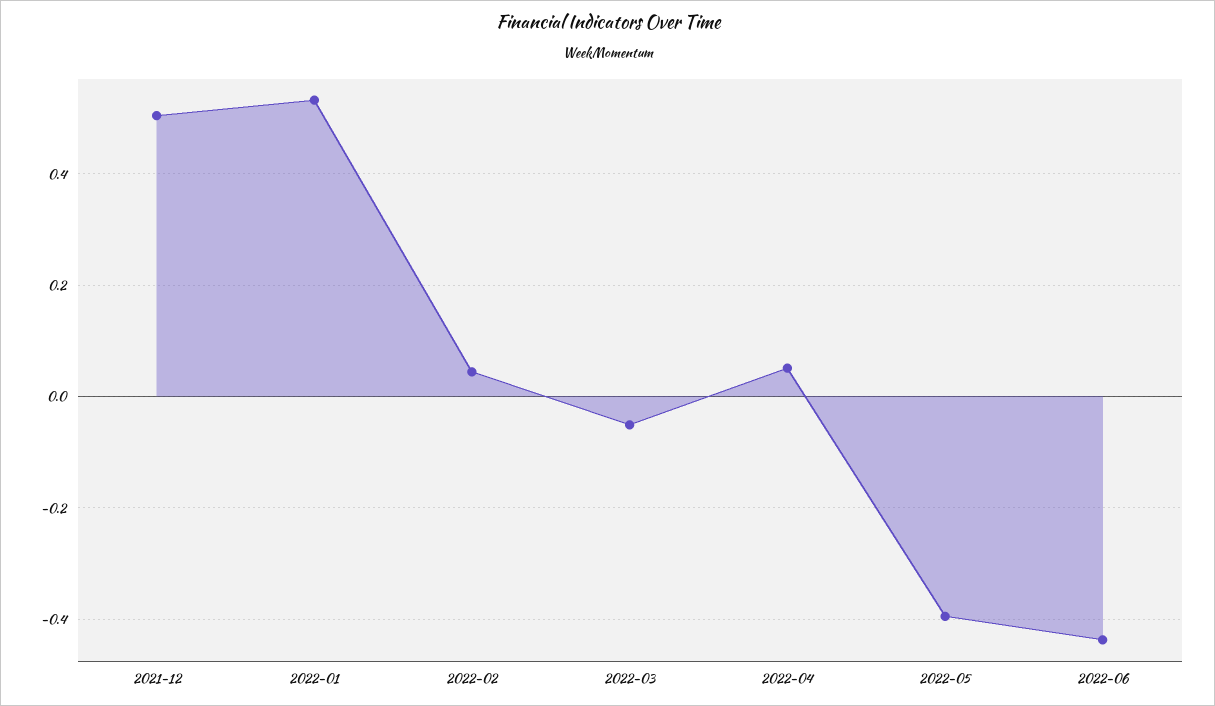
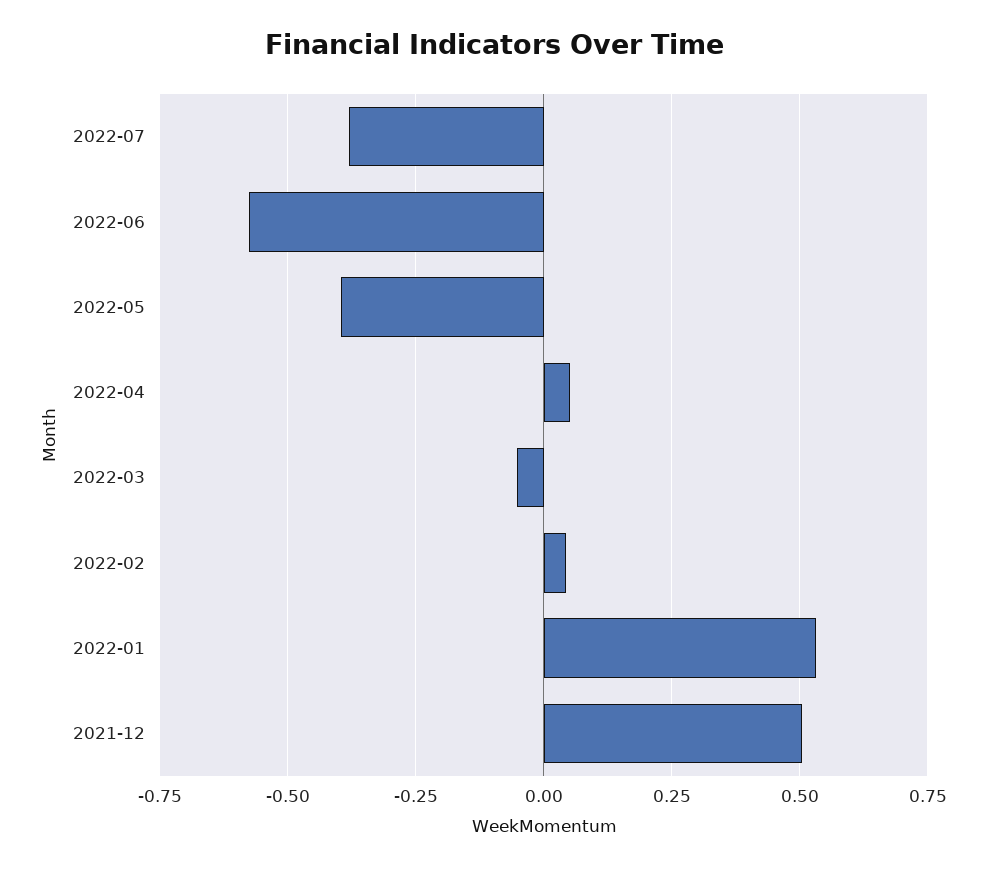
2022-06: -0.44 -> -0.575
2022-07: none -> -0.375

